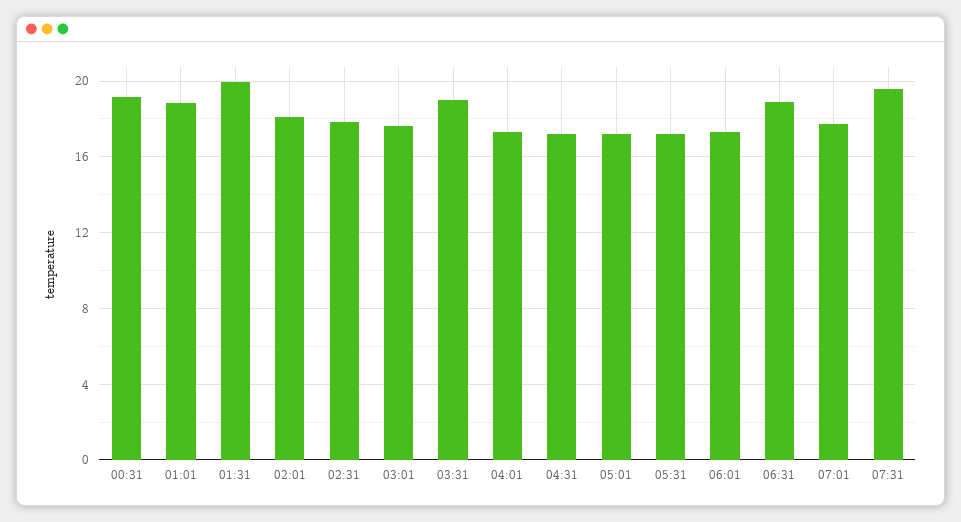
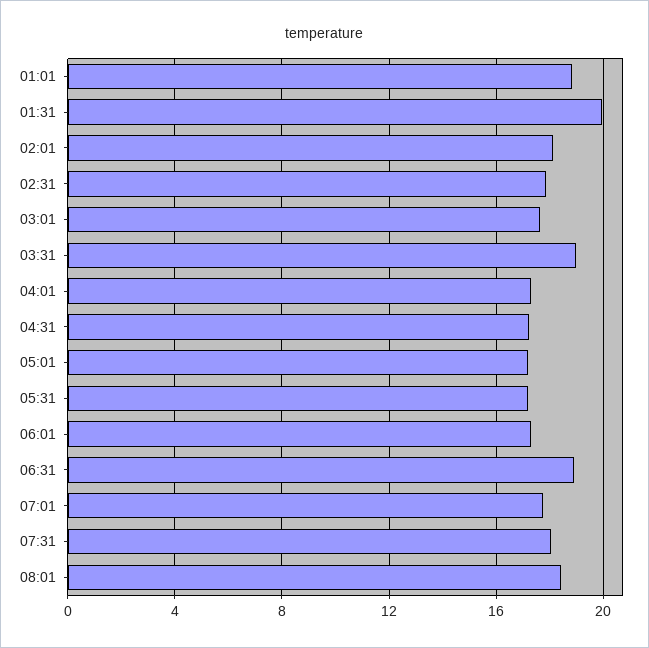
00:31: 19 -> none
07:31: 19.5 -> 18
08:01: none -> 18.5

